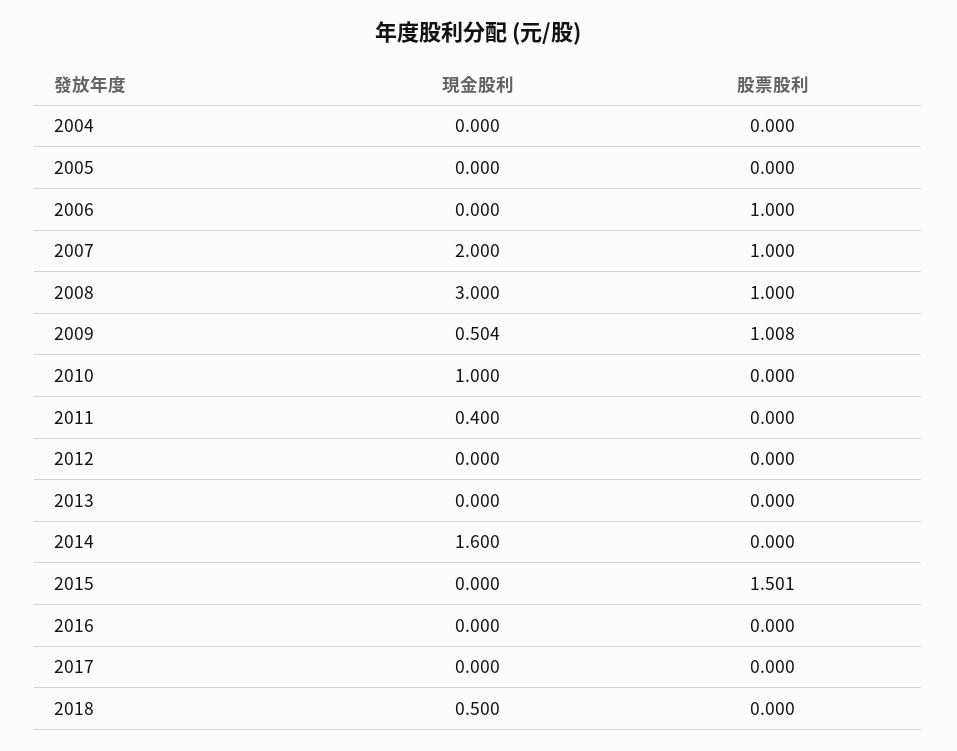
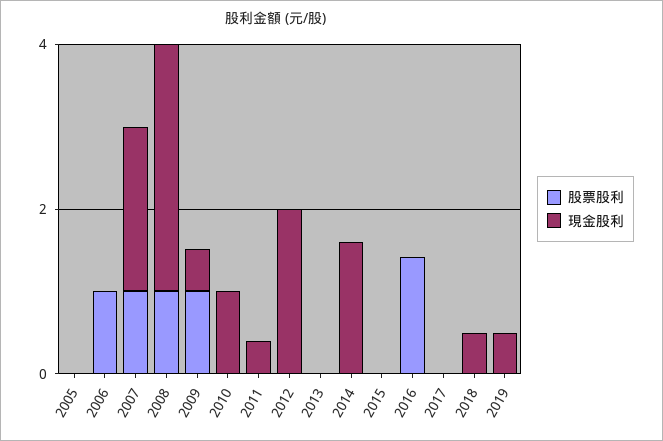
現金股利, 2004: 0 -> none
股票股利, 2004: 0 -> none
現金股利, 2012: 0 -> 2
股票股利, 2015: 1.501 -> 0
股票股利, 2016: 0 -> 1.5
股票股利, 2019: none -> 0
現金股利, 2019: none -> 0.5

